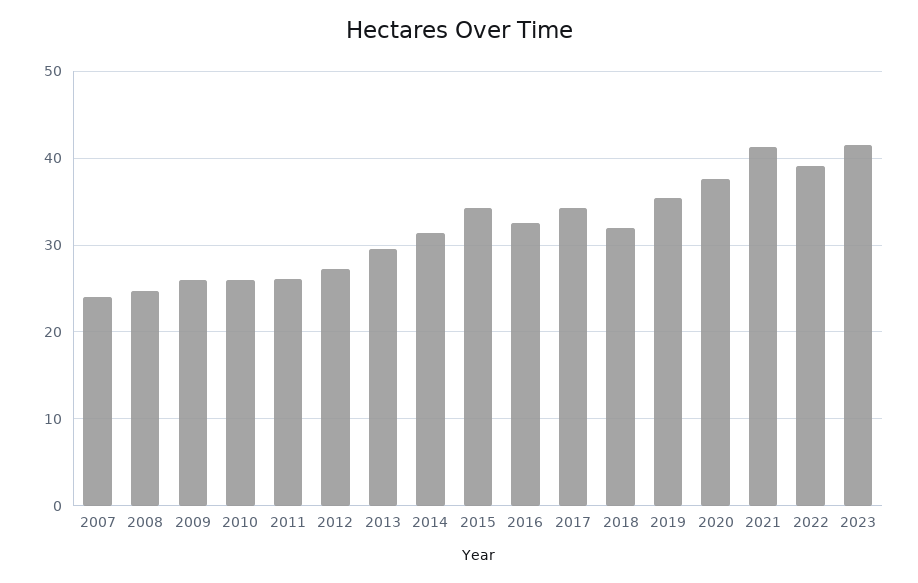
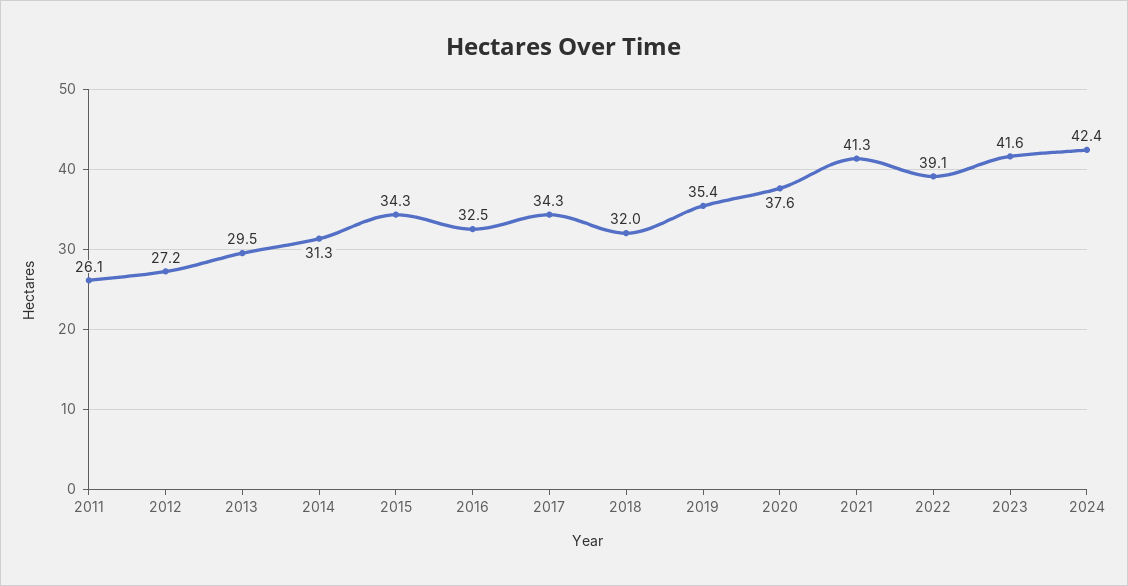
2007: 24 -> none
2008: 25 -> none
2009: 26 -> none
2010: 26 -> none
2024: none -> 42.4

